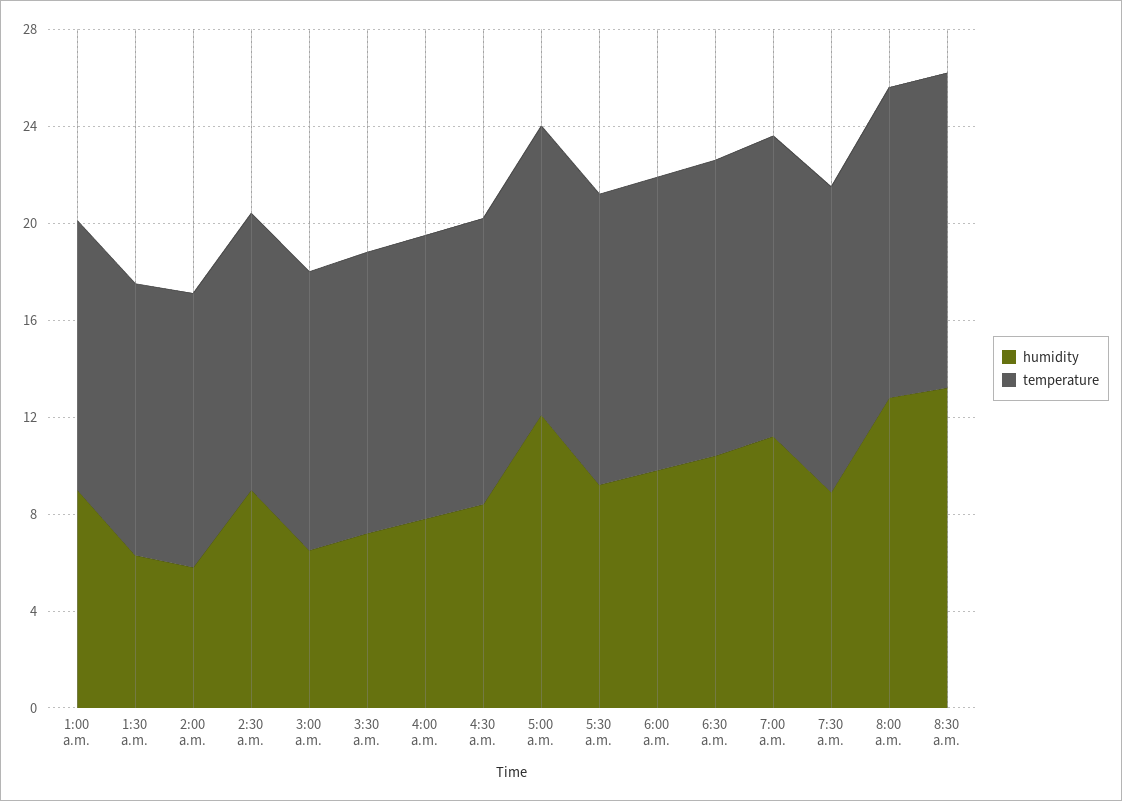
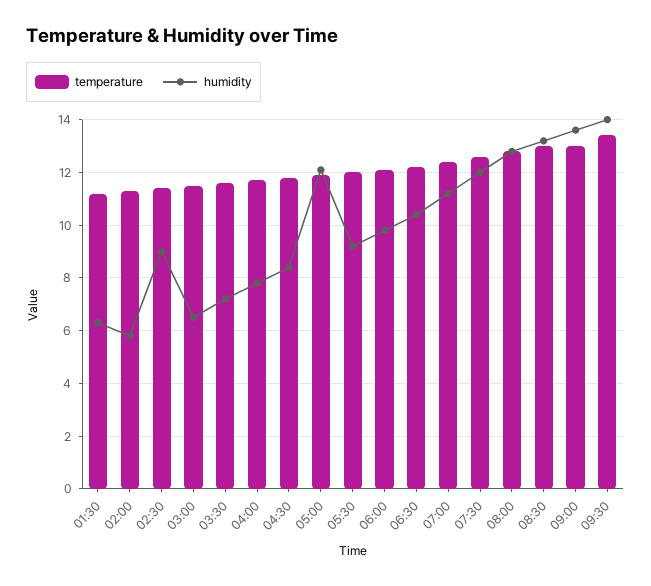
humidity, 1:00 a.m.: 9 -> none
temperature, 1:00 a.m.: 11 -> none
humidity, 7:30 a.m.: 9 -> 12
temperature, 09:00: none -> 13
humidity, 09:00: none -> 13.5
temperature, 09:30: none -> 13.5
humidity, 09:30: none -> 14

